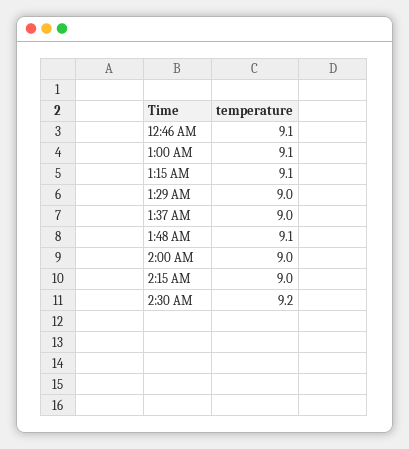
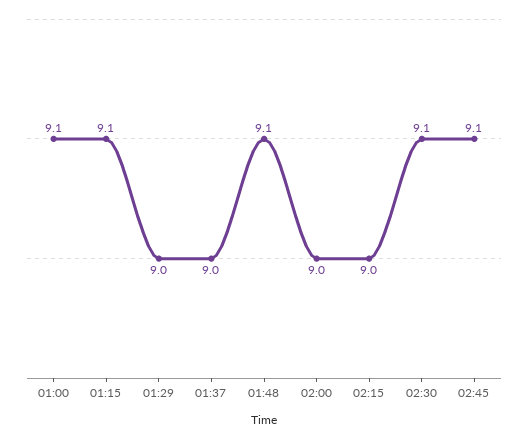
12:46 AM: 9.1 -> none
2:30 AM: 9.2 -> 9.1
02:45: none -> 9.1

